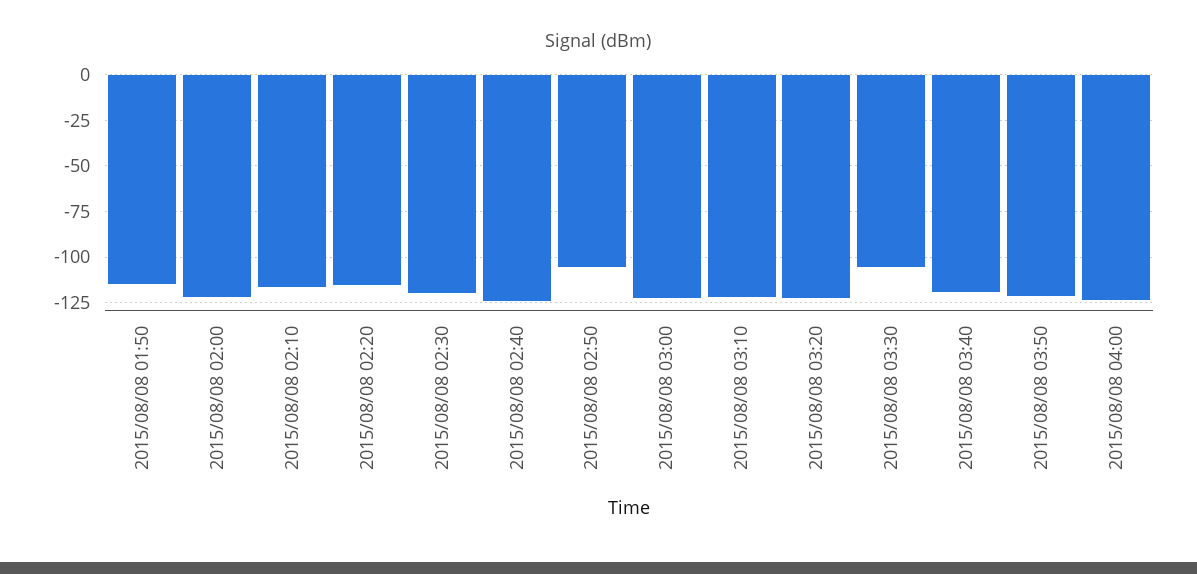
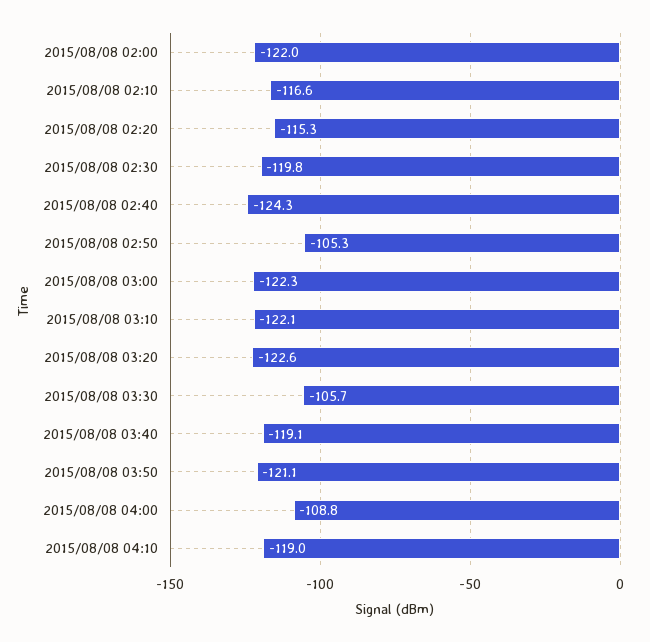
2015/08/08 01:50: -115 -> none
2015/08/08 04:00: -125 -> -108.8
2015/08/08 04:10: none -> -119

